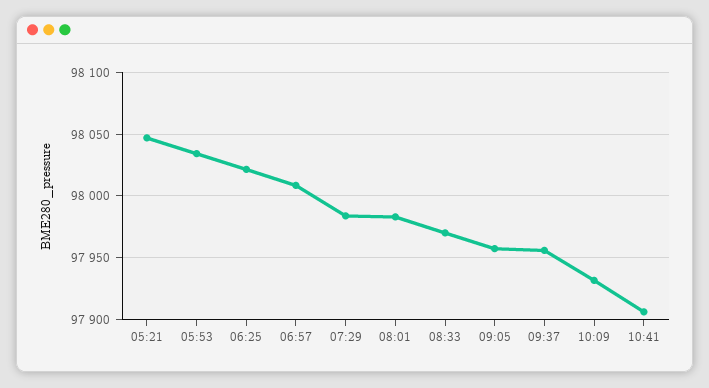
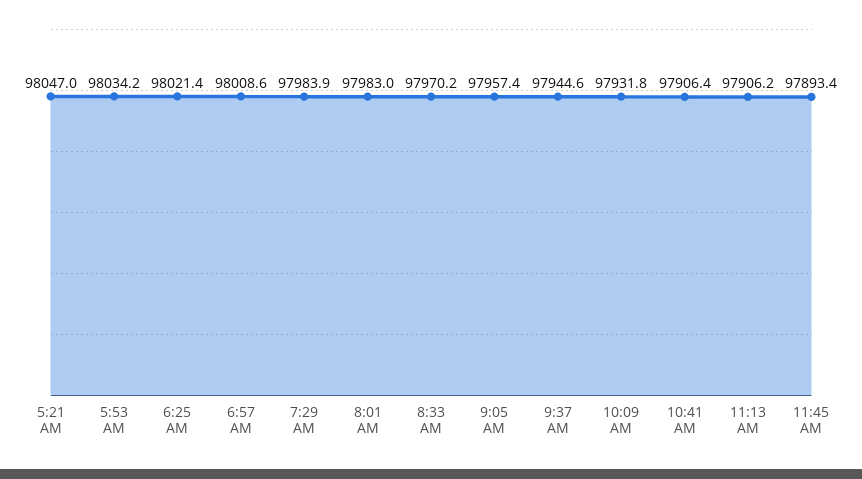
09:37: 97955 -> 97944.6
11:13 AM: none -> 97906.2
11:45 AM: none -> 97893.4

